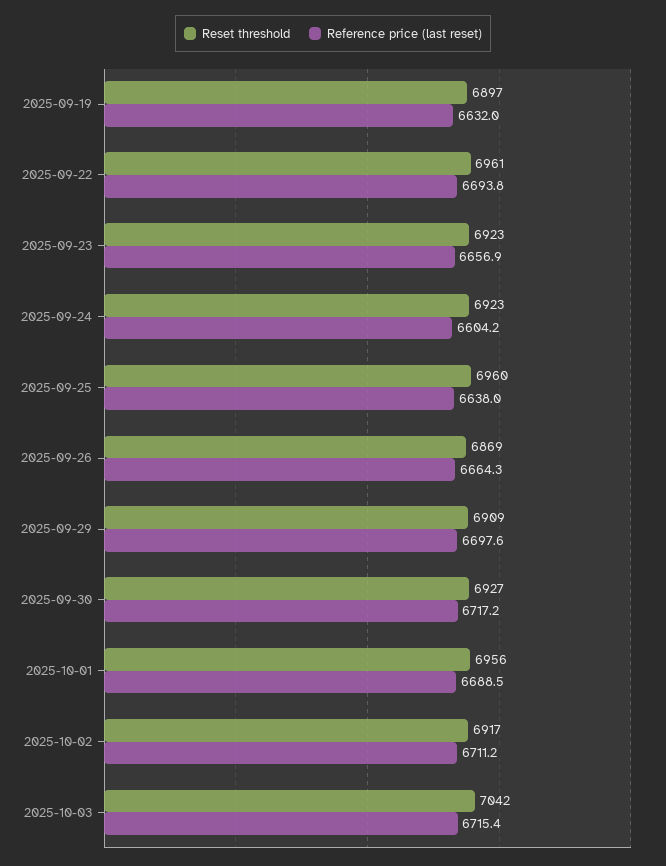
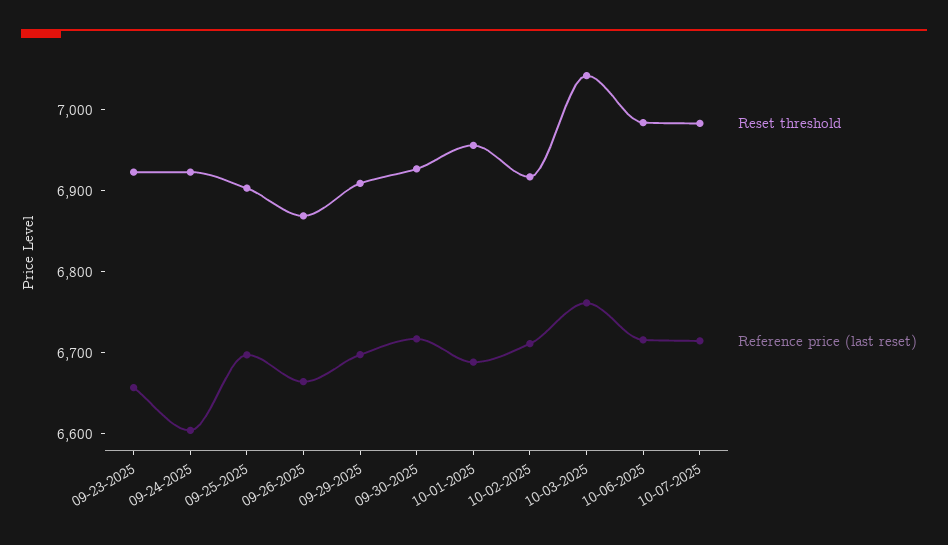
Reset threshold, 2025-09-19: 6897 -> none
Reference price (last reset), 2025-09-19: 6632 -> none
Reset threshold, 2025-09-22: 6961 -> none
Reference price (last reset), 2025-09-22: 6693.8 -> none
Reset threshold, 2025-09-25: 6960 -> 6900
Reference price (last reset), 2025-09-25: 6638 -> 6700
Reference price (last reset), 2025-10-03: 6715.4 -> 6760
Reset threshold, 10-06-2025: none -> 6980
Reference price (last reset), 10-06-2025: none -> 6720
Reset threshold, 10-07-2025: none -> 6980
Reference price (last reset), 10-07-2025: none -> 6720

